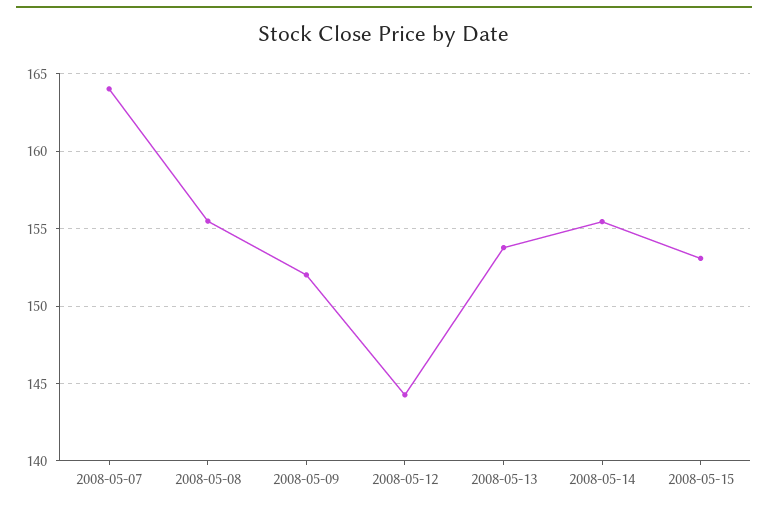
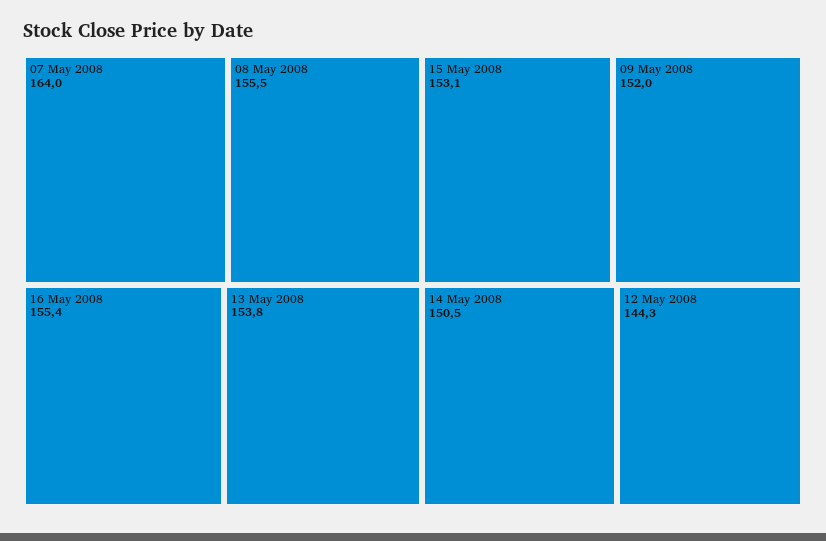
2008-05-14: 155.5 -> 150.5
16 May 2008: none -> 155.4

